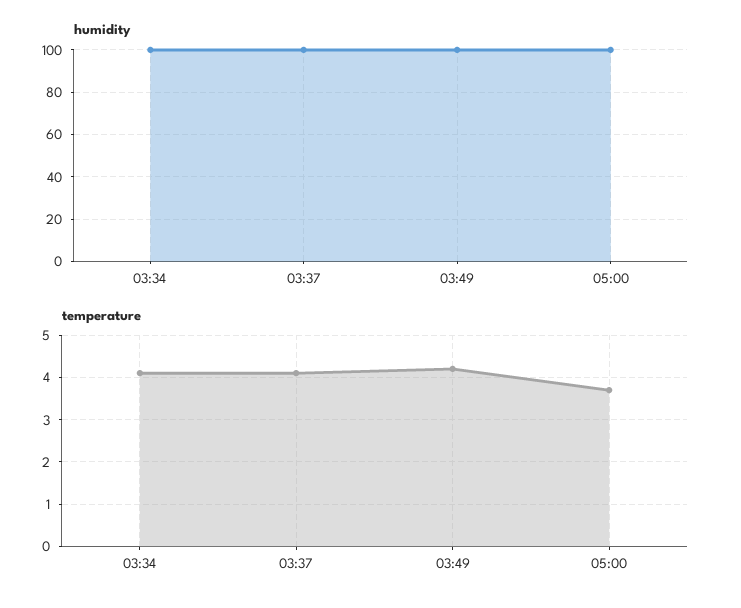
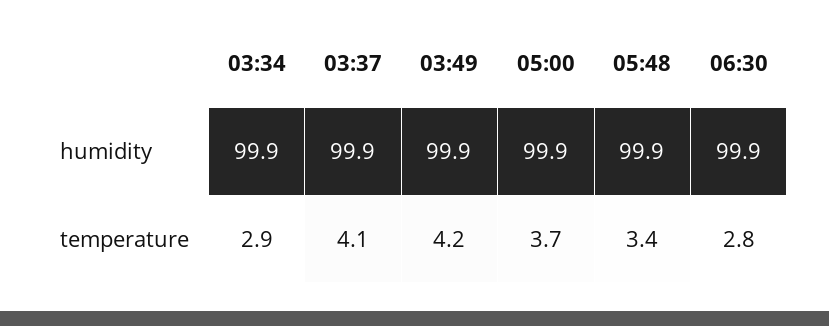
temperature, 03:34: 4 -> 2.9
humidity, 05:48: none -> 99.9
humidity, 06:30: none -> 99.9
temperature, 05:48: none -> 3.4
temperature, 06:30: none -> 2.8

